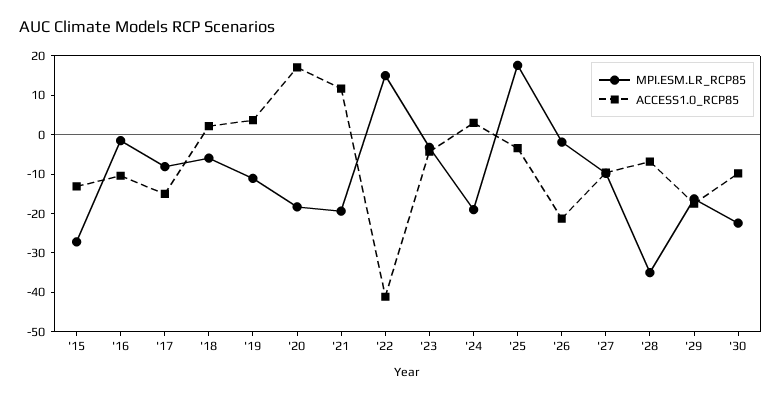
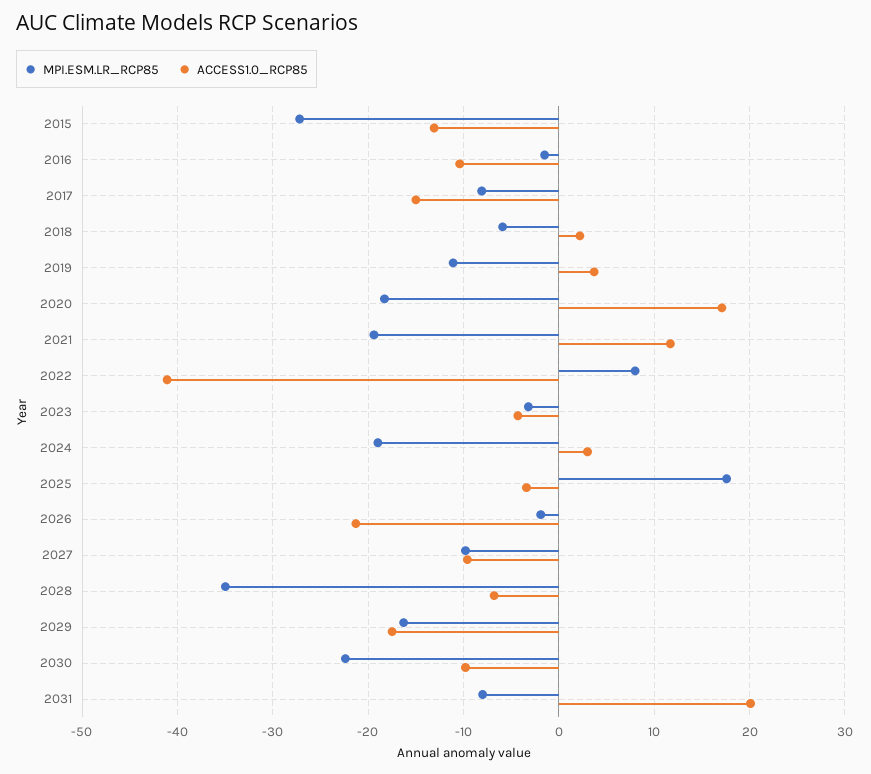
MPI.ESM.LR_RCP85, '22: 15 -> 8
MPI.ESM.LR_RCP85, 2031: none -> -8
ACCESS1.0_RCP85, 2031: none -> 20

